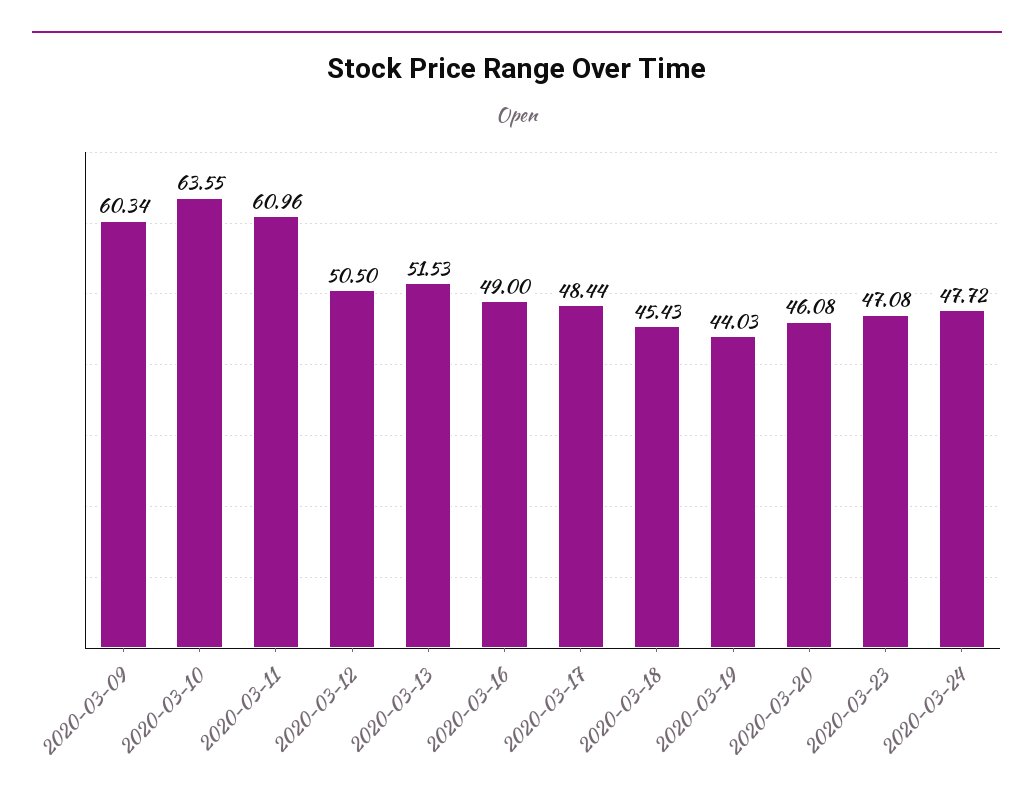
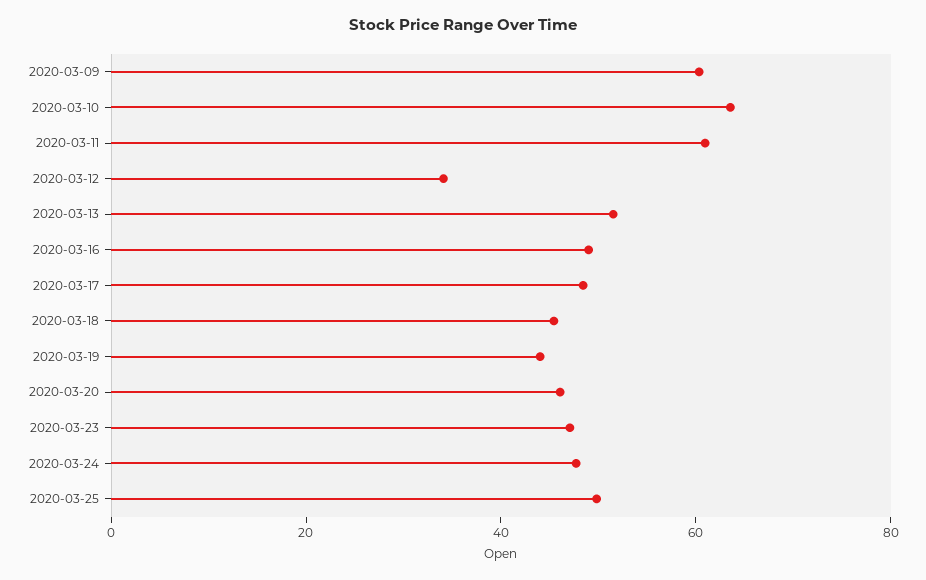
2020-03-12: 50.5 -> 35
2020-03-25: none -> 50

